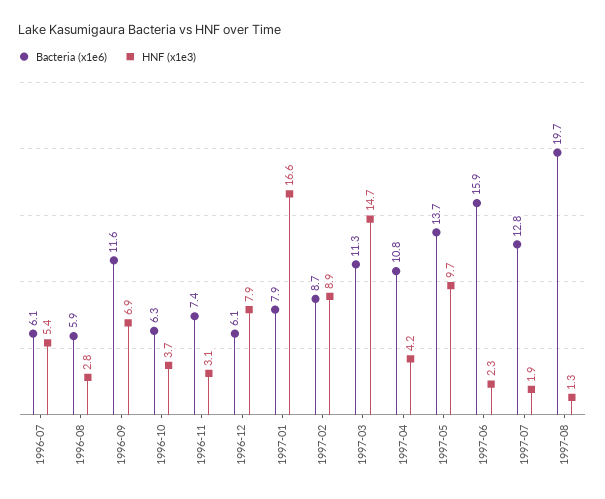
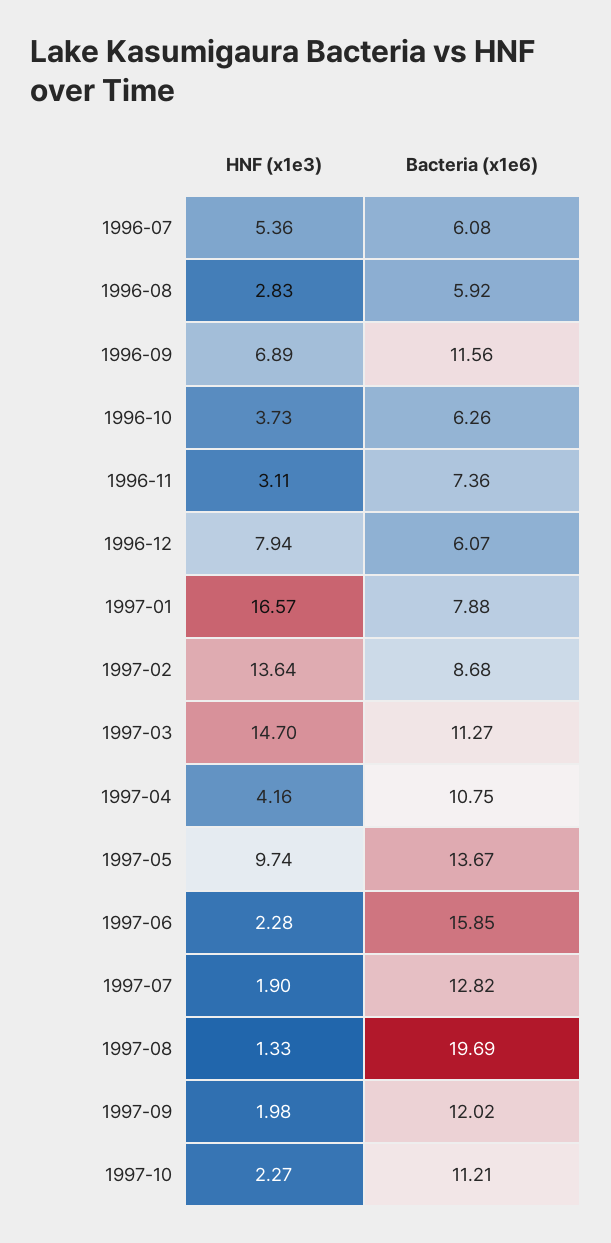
HNF (x1e3), 1997-02: 8.9 -> 13.64
HNF (x1e3), 1997-09: none -> 1.98
Bacteria (x1e6), 1997-09: none -> 12.02
HNF (x1e3), 1997-10: none -> 2.27
Bacteria (x1e6), 1997-10: none -> 11.21

